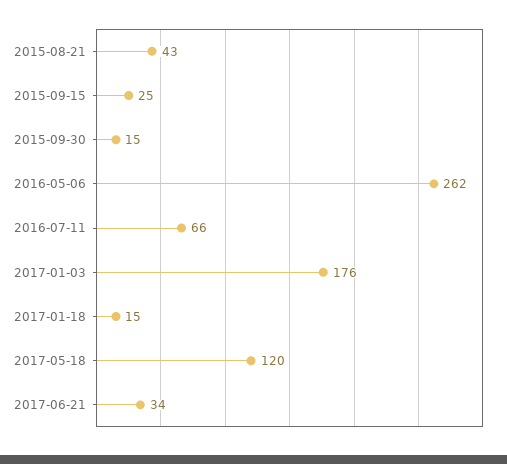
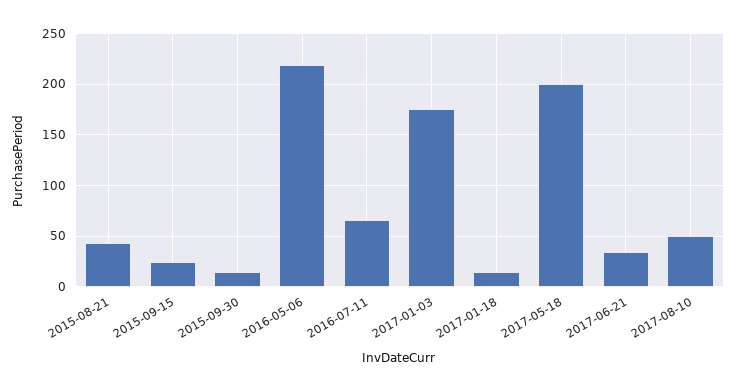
2016-05-06: 262 -> 220
2017-05-18: 120 -> 200
2017-08-10: none -> 50

